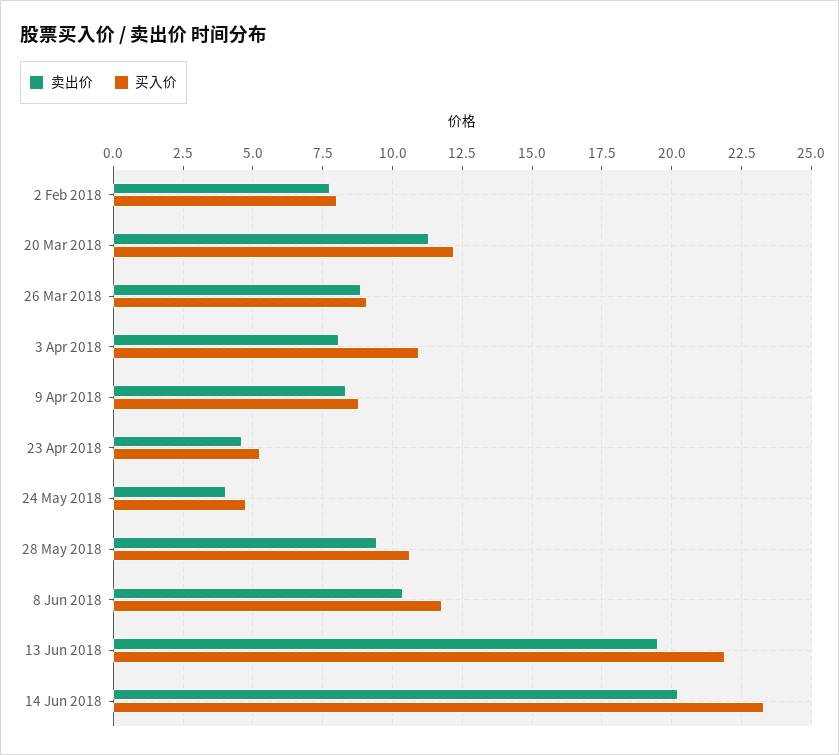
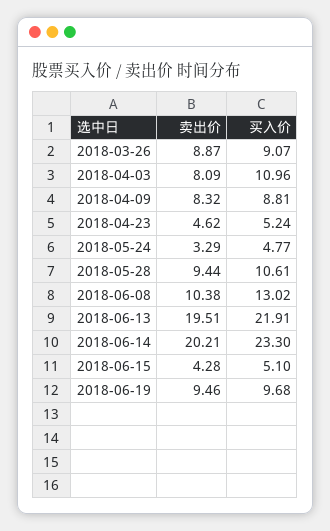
卖出价, 2 Feb 2018: 7.75 -> none
买入价, 2 Feb 2018: 8 -> none
卖出价, 20 Mar 2018: 11.25 -> none
买入价, 20 Mar 2018: 12.25 -> none
卖出价, 24 May 2018: 4 -> 3.29
买入价, 8 Jun 2018: 11.75 -> 13.02
卖出价, 2018-06-15: none -> 4.28
买入价, 2018-06-15: none -> 5.1
卖出价, 2018-06-19: none -> 9.46
买入价, 2018-06-19: none -> 9.68

